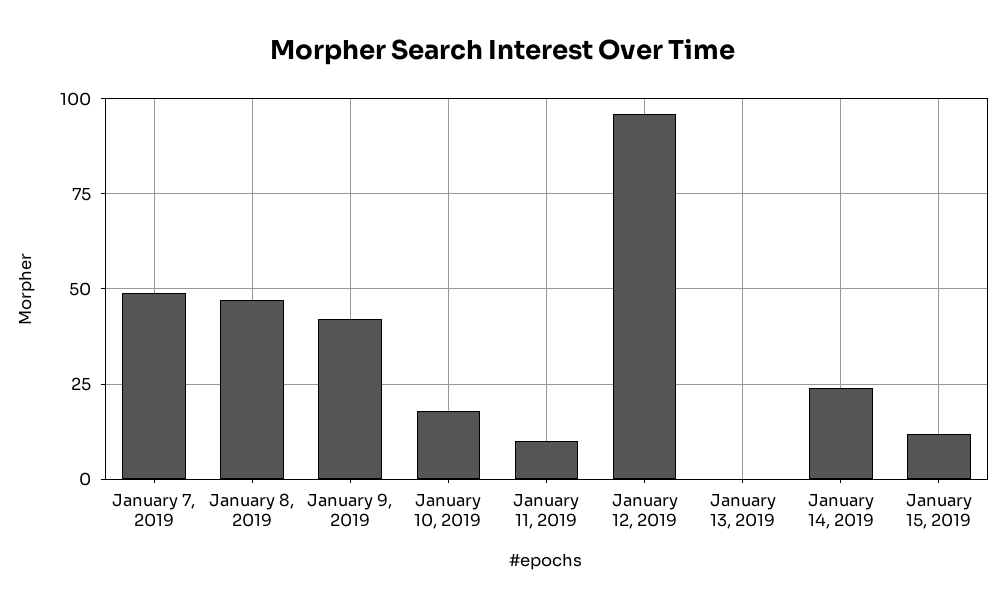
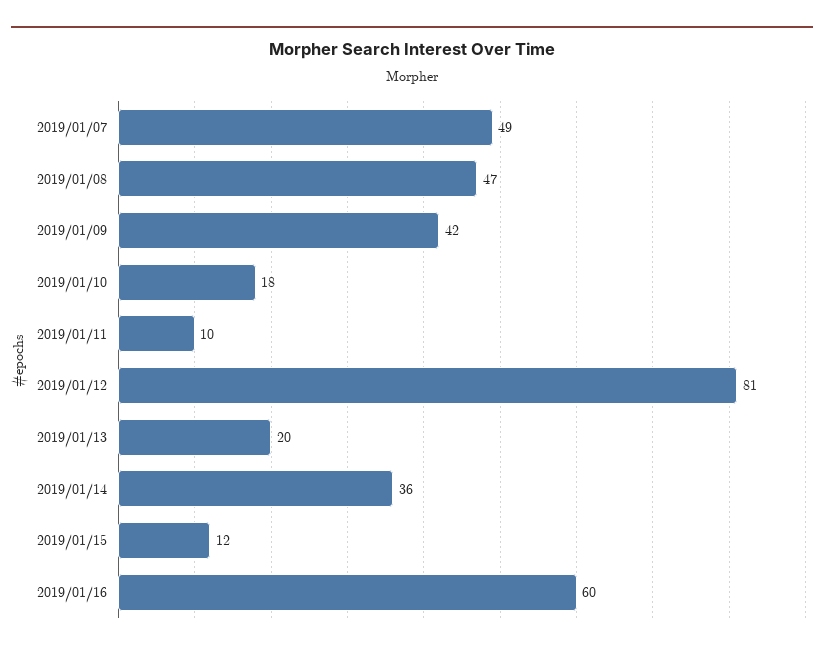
January 12, 2019: 95 -> 81
January 13, 2019: 0 -> 20
January 14, 2019: 25 -> 36
2019/01/16: none -> 60

